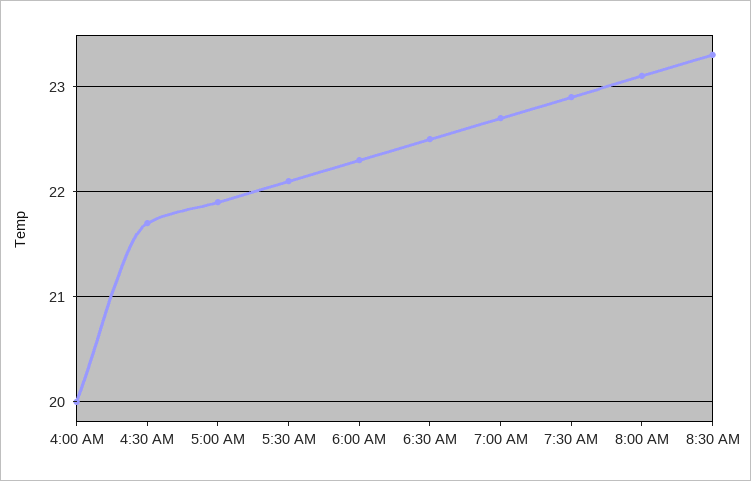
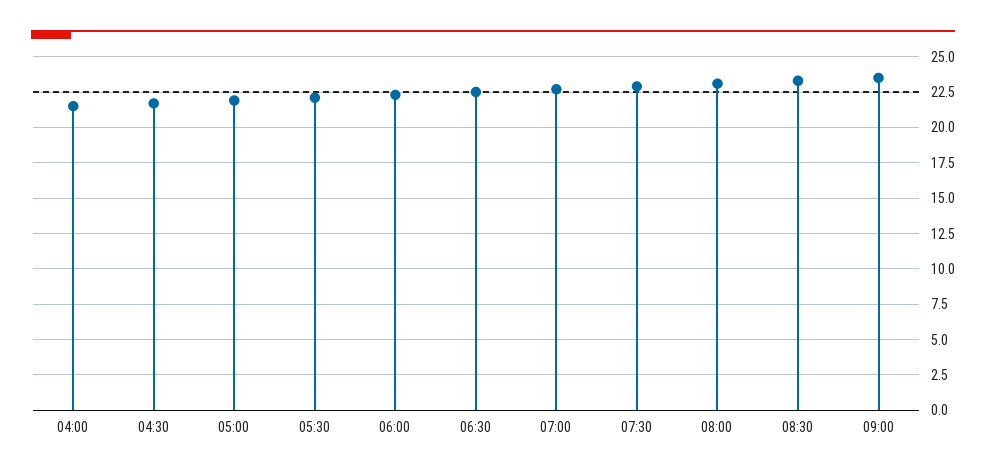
4:00 AM: 20 -> 21.5
09:00: none -> 23.5

